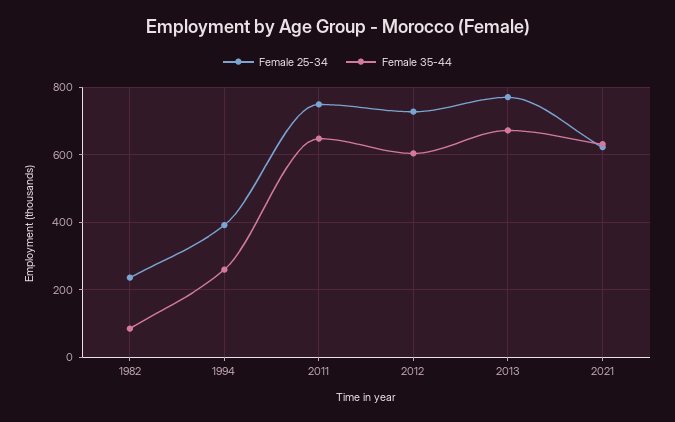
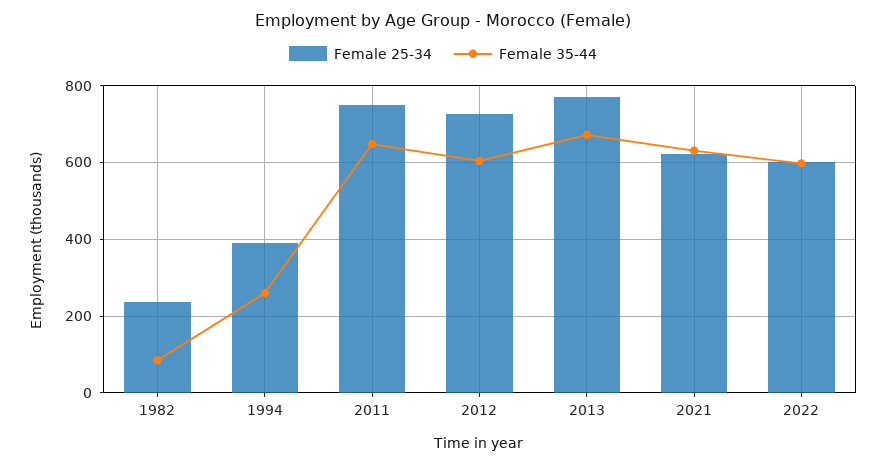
Female 25-34, 2022: none -> 600
Female 35-44, 2022: none -> 600

